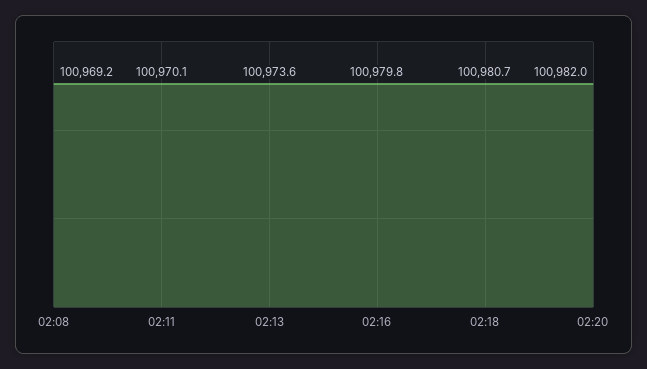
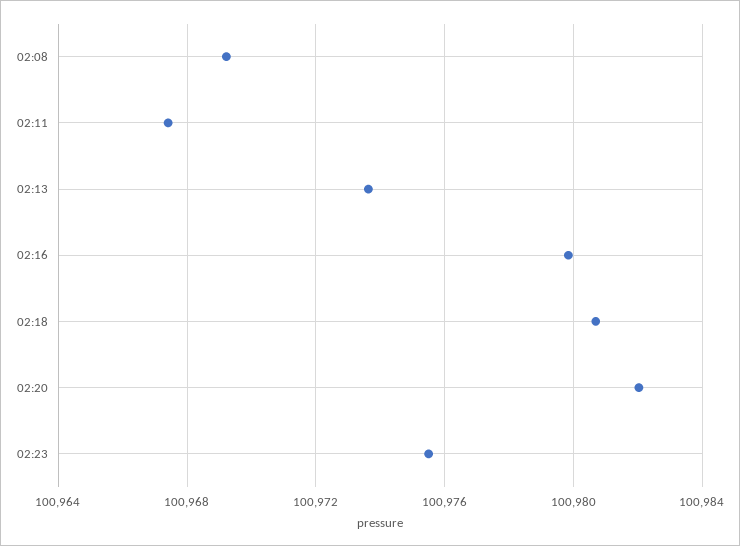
02:11: 100970.1 -> 100967.5
02:23: none -> 100975.5

